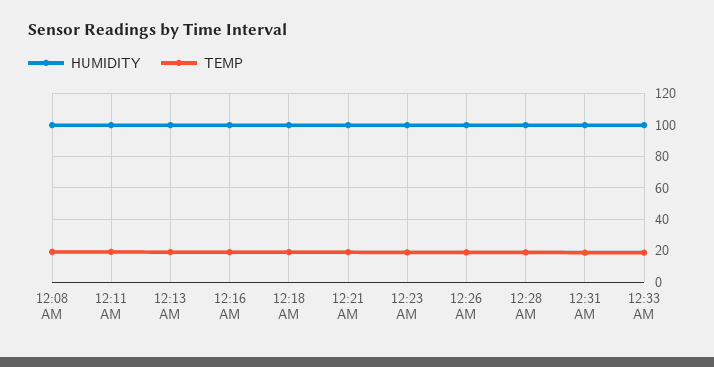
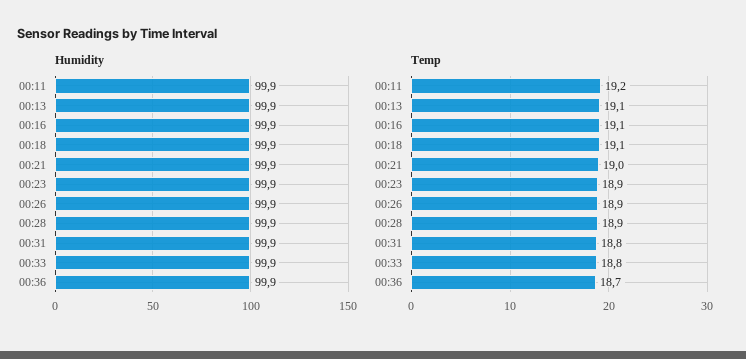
HUMIDITY, 12:08 AM: 100 -> none
TEMP, 12:08 AM: 20 -> none
HUMIDITY, 00:36: none -> 99.9
TEMP, 00:36: none -> 18.7

